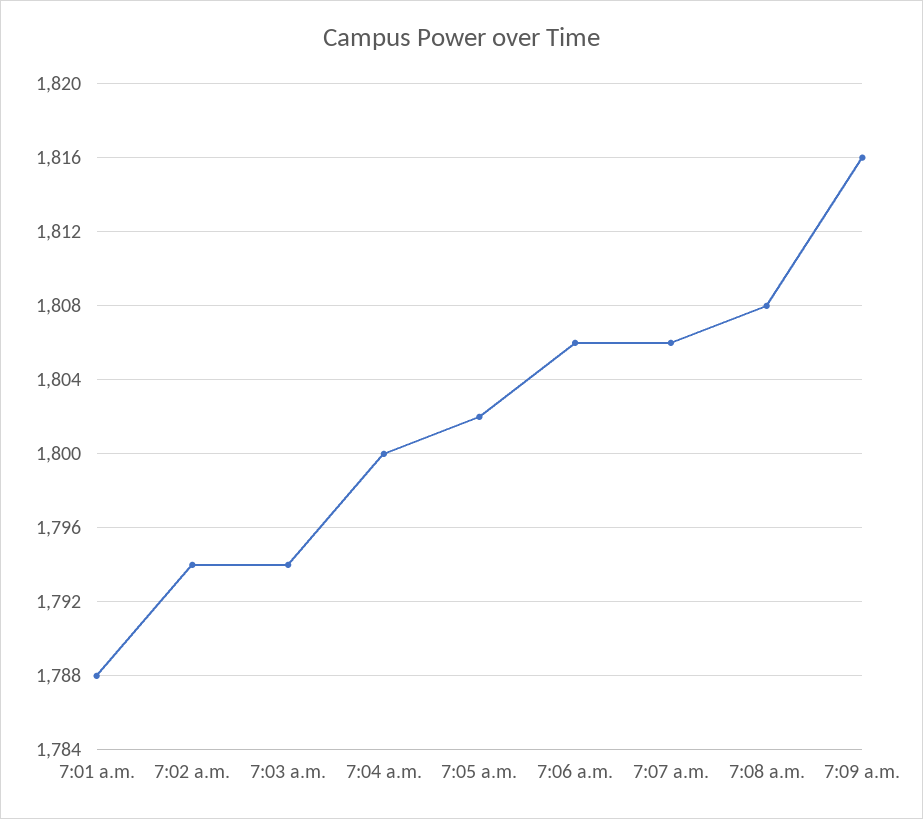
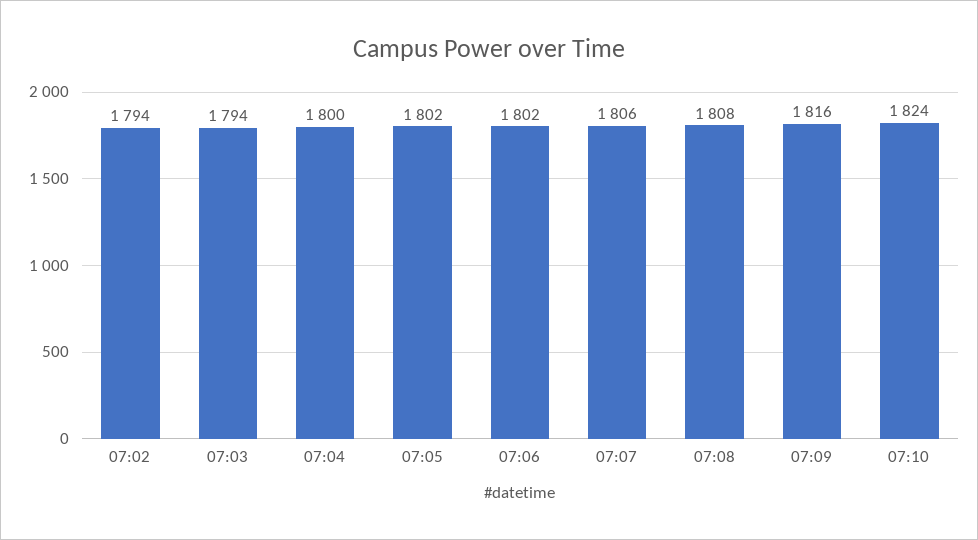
7:01 a.m.: 1788 -> none
7:06 a.m.: 1806 -> 1802
07:10: none -> 1824

